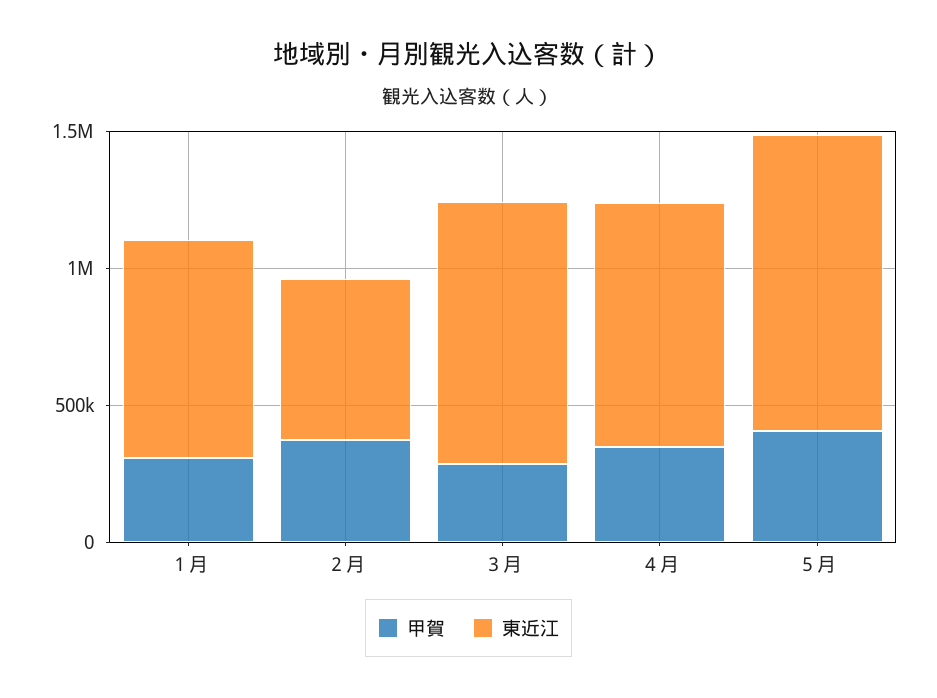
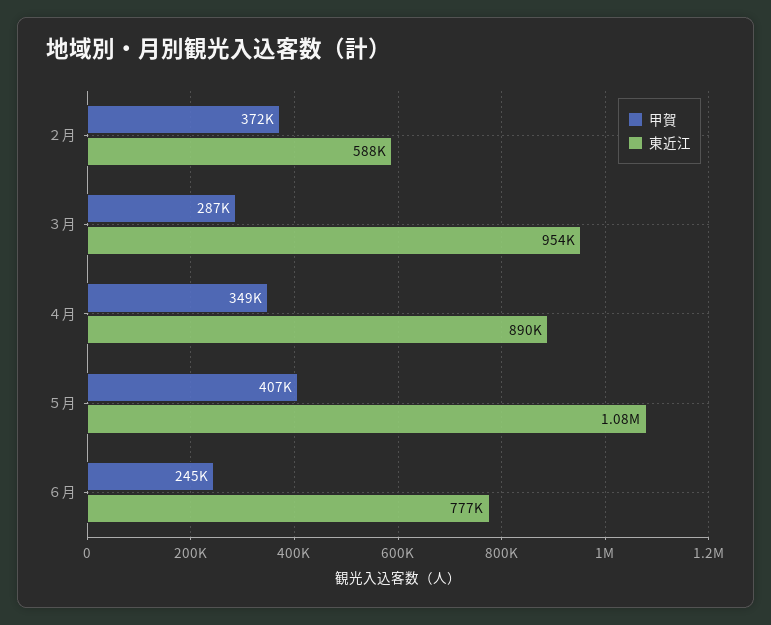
甲賀, １月: 300000 -> none
東近江, １月: 800000 -> none
甲賀, ６月: none -> 245000
東近江, ６月: none -> 777000

